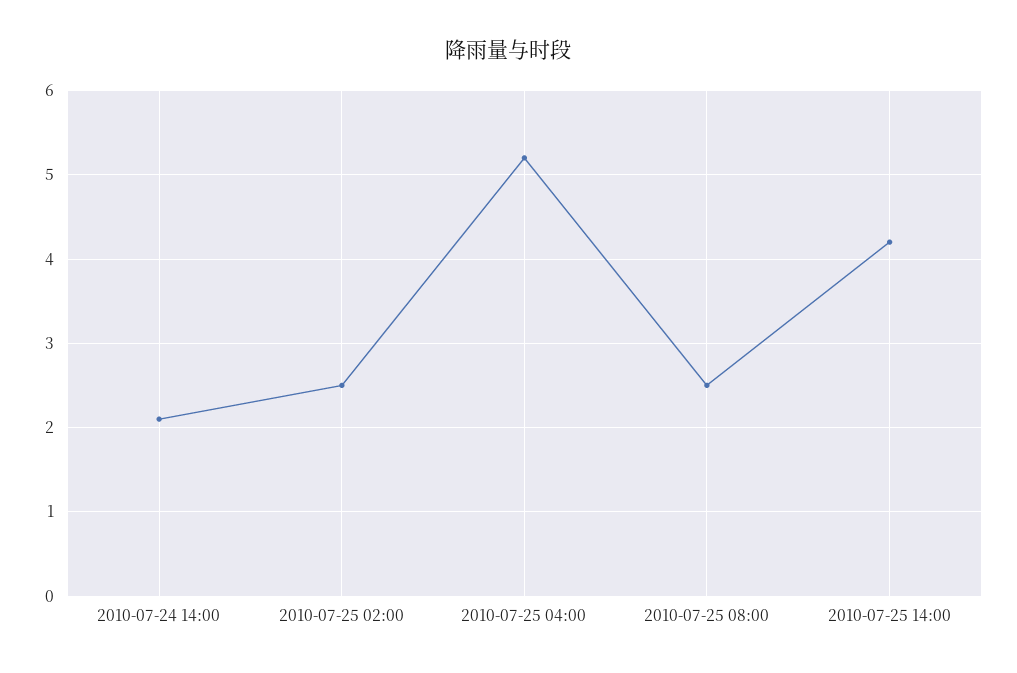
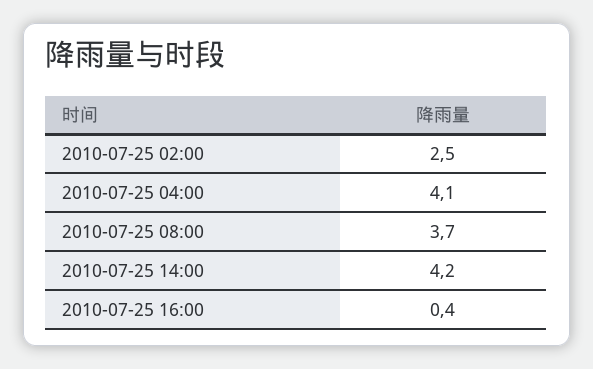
2010-07-24 14:00: 2.1 -> none
2010-07-25 04:00: 5.2 -> 4.1
2010-07-25 08:00: 2.5 -> 3.7
2010-07-25 16:00: none -> 0.4

